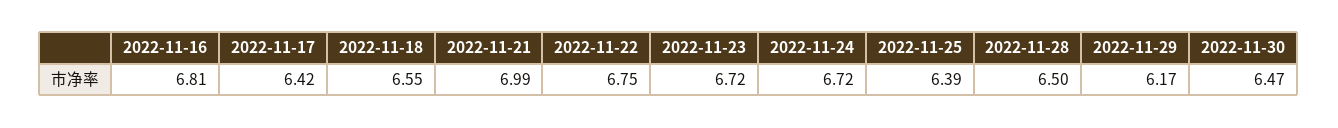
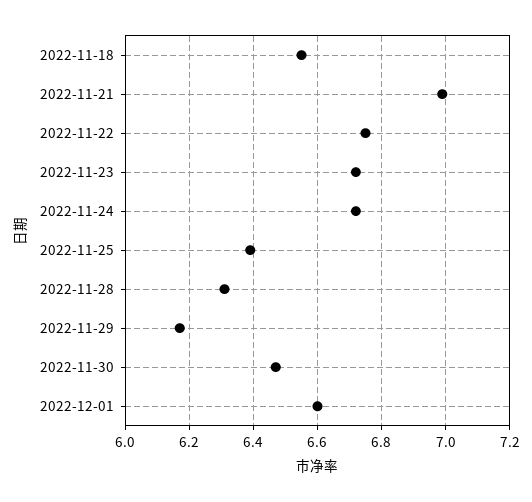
2022-11-16: 6.81 -> none
2022-11-17: 6.42 -> none
2022-11-28: 6.5 -> 6.3
2022-12-01: none -> 6.6

